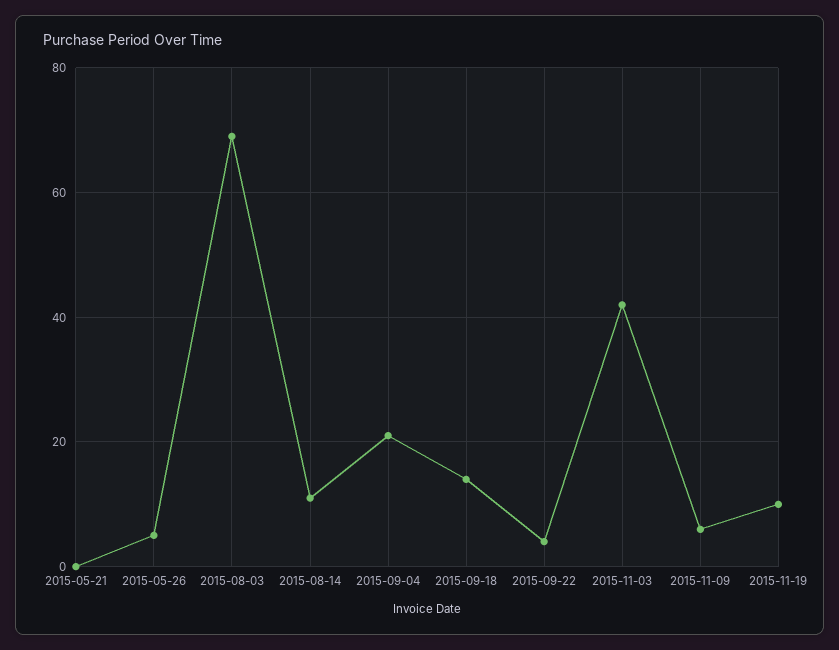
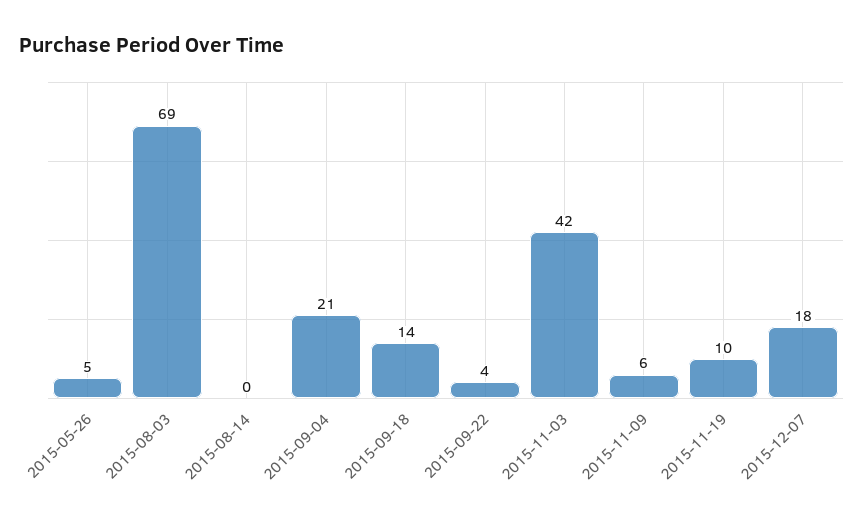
2015-05-21: 0 -> none
2015-08-14: 10 -> 0
2015-12-07: none -> 18

